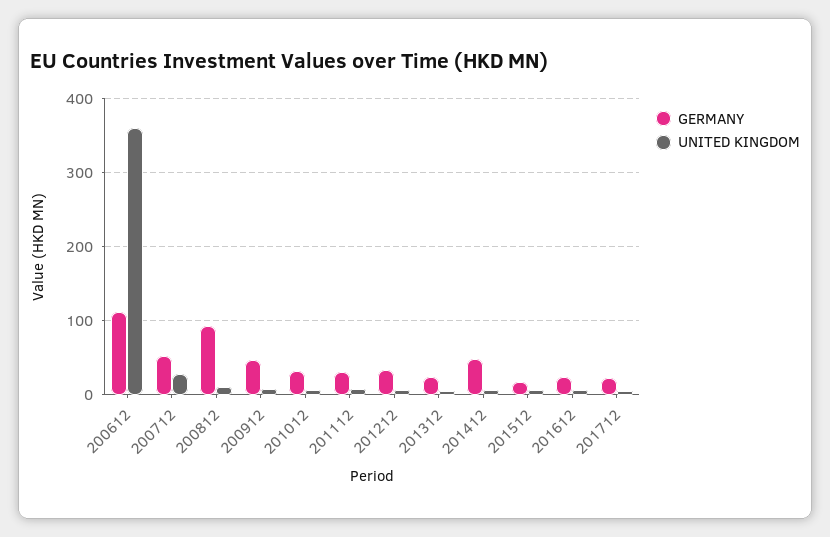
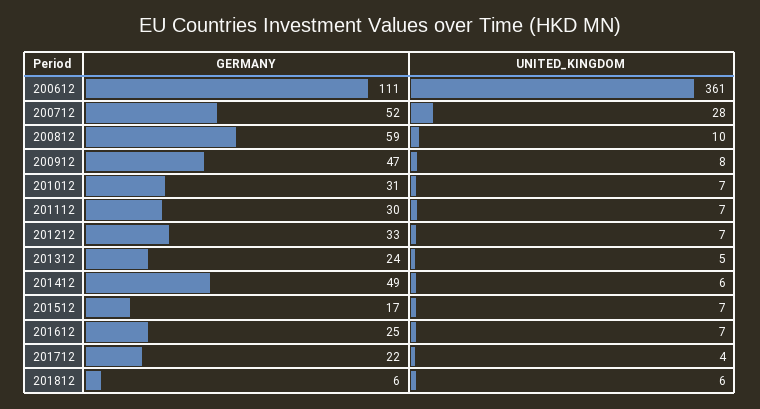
GERMANY, 200812: 90 -> 59
GERMANY, 201812: none -> 6
UNITED KINGDOM, 201812: none -> 6

